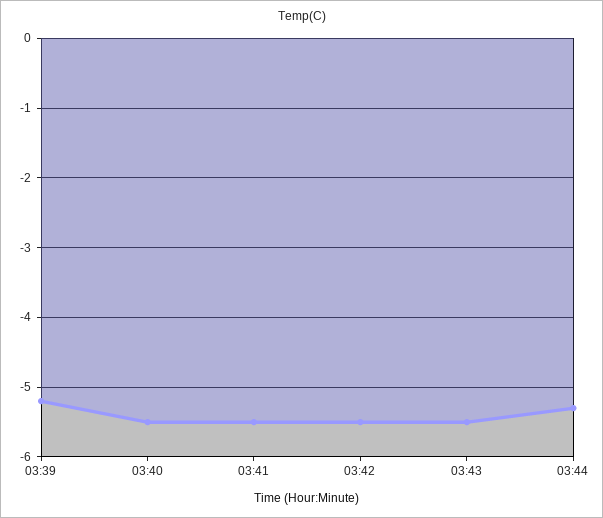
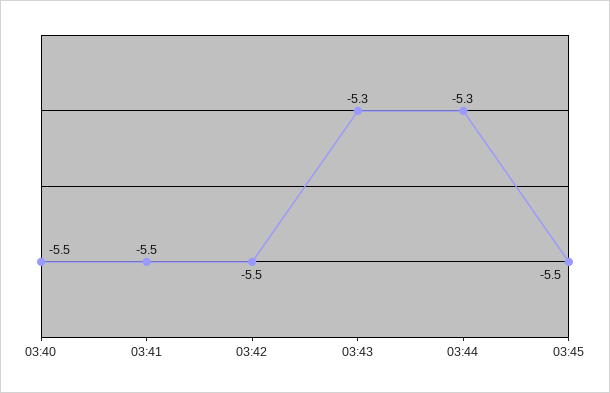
03:39: -5.2 -> none
03:43: -5.5 -> -5.3
03:45: none -> -5.5

